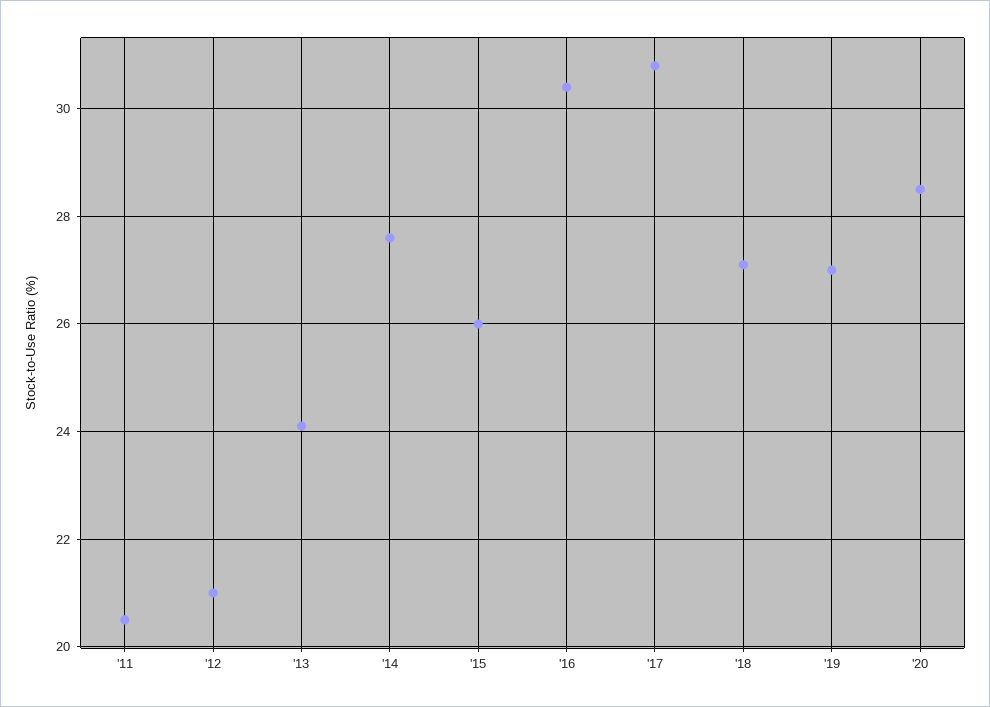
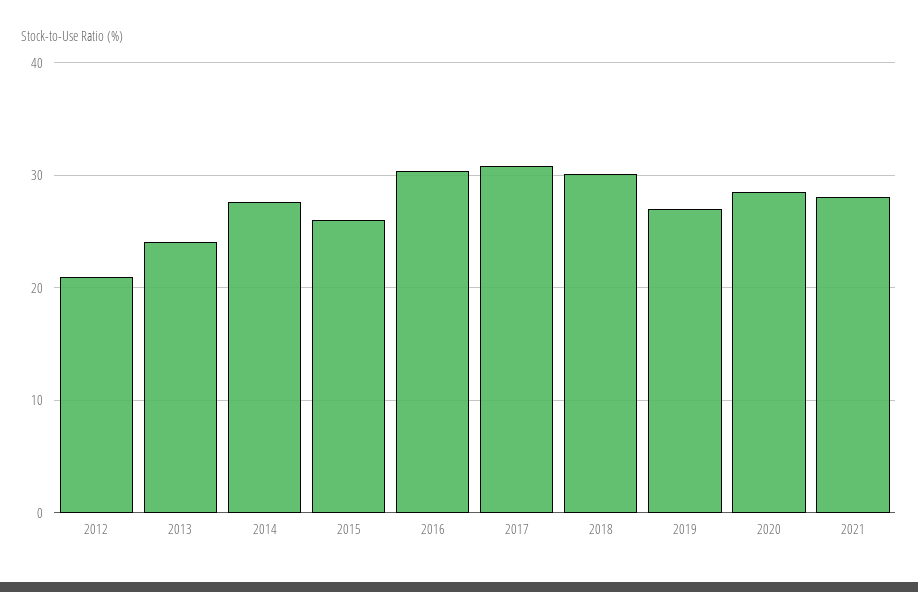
'11: 20.5 -> none
'18: 27 -> 30
2021: none -> 28

